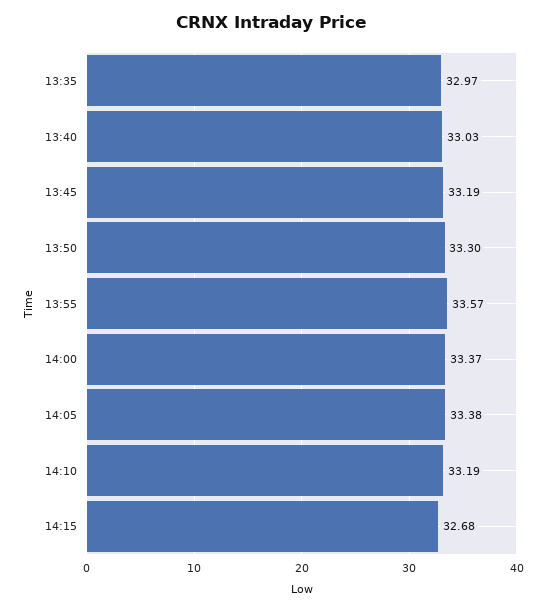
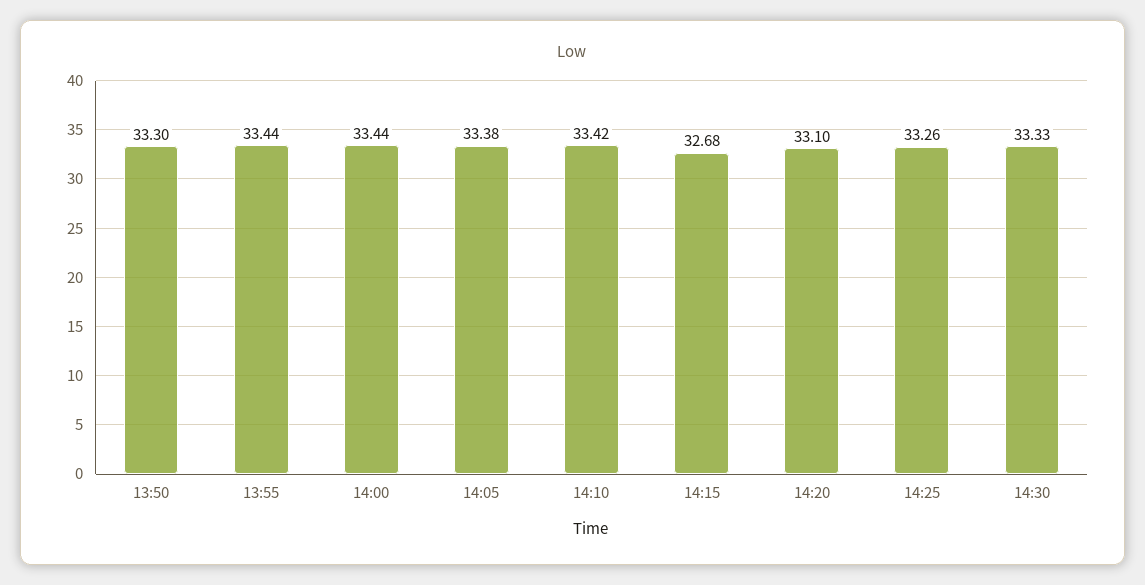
13:35: 32.97 -> none
13:40: 33.03 -> none
13:45: 33.19 -> none
13:55: 33.57 -> 33.44
14:00: 33.37 -> 33.44
14:10: 33.19 -> 33.42
14:20: none -> 33.1
14:25: none -> 33.26
14:30: none -> 33.33

